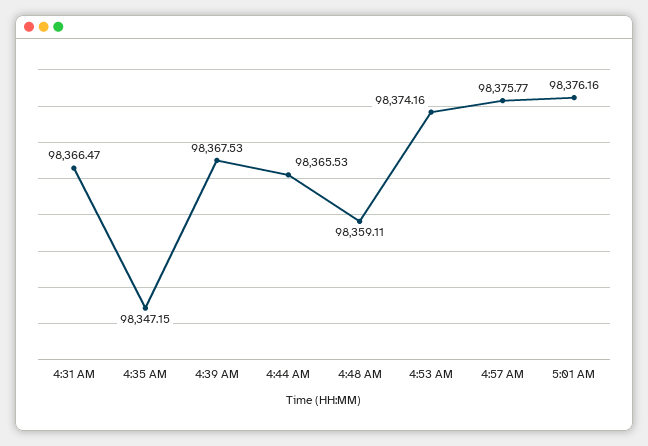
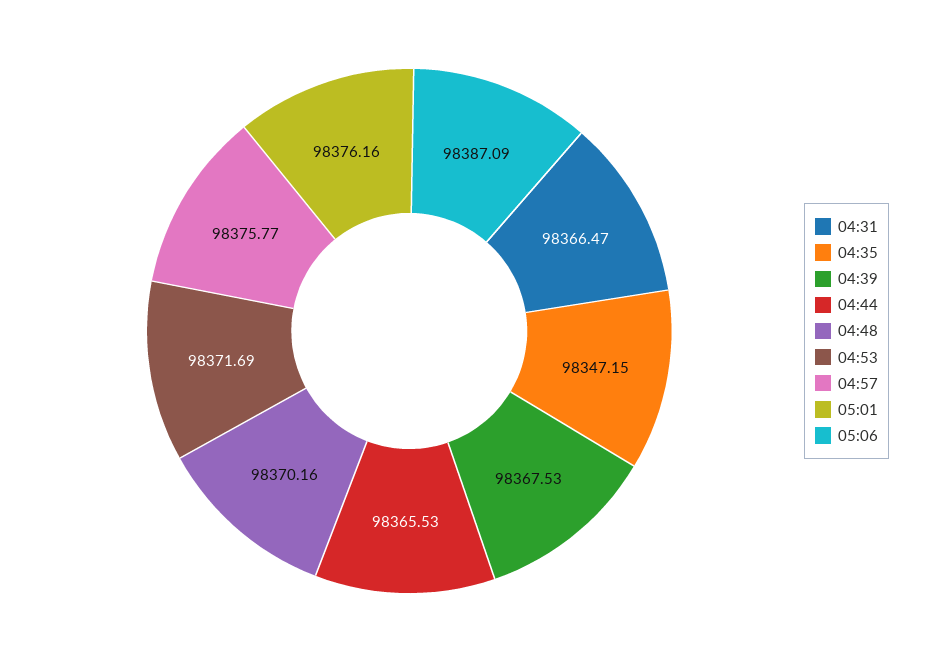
4:48 AM: 98359.11 -> 98370.16
4:53 AM: 98374.16 -> 98371.69
05:06: none -> 98387.09

